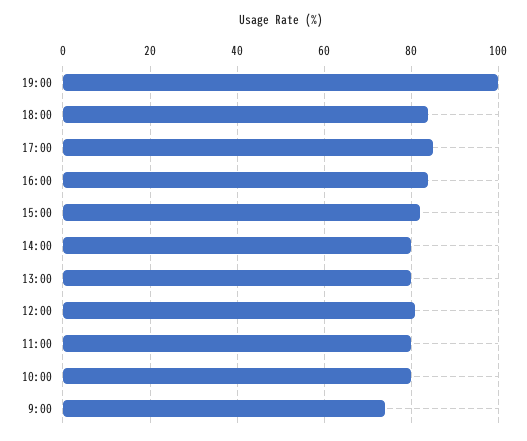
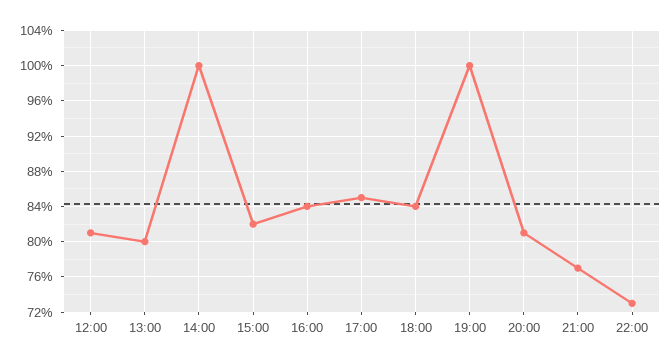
14:00: 80 -> 100
11:00: 80 -> none
10:00: 80 -> none
9:00: 75 -> none
20:00: none -> 81
21:00: none -> 77
22:00: none -> 73

